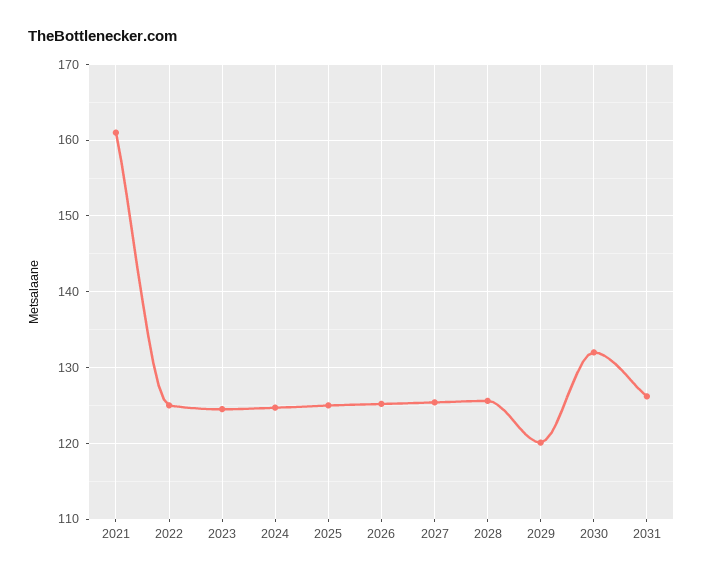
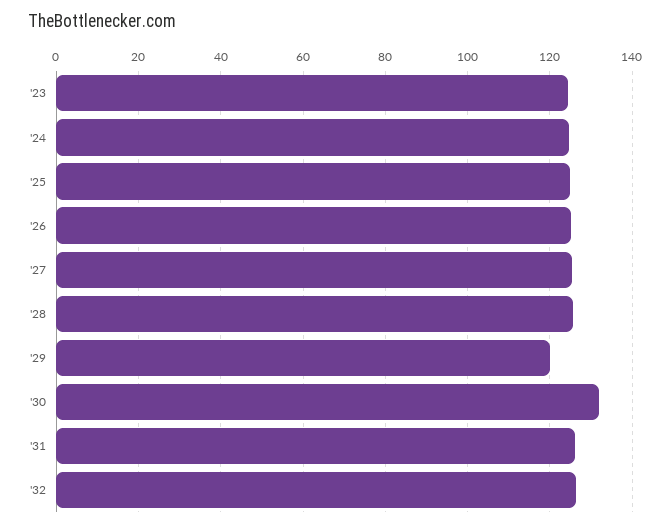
2021: 161 -> none
2022: 125 -> none
'32: none -> 126

